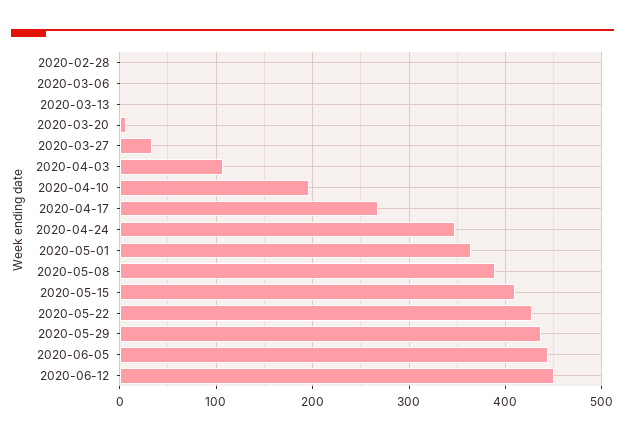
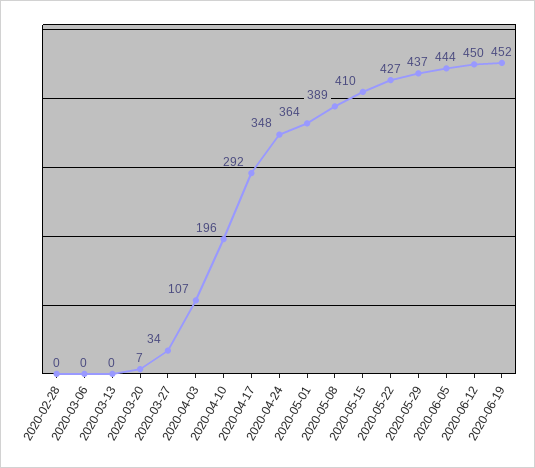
2020-04-17: 270 -> 292
2020-06-19: none -> 452

